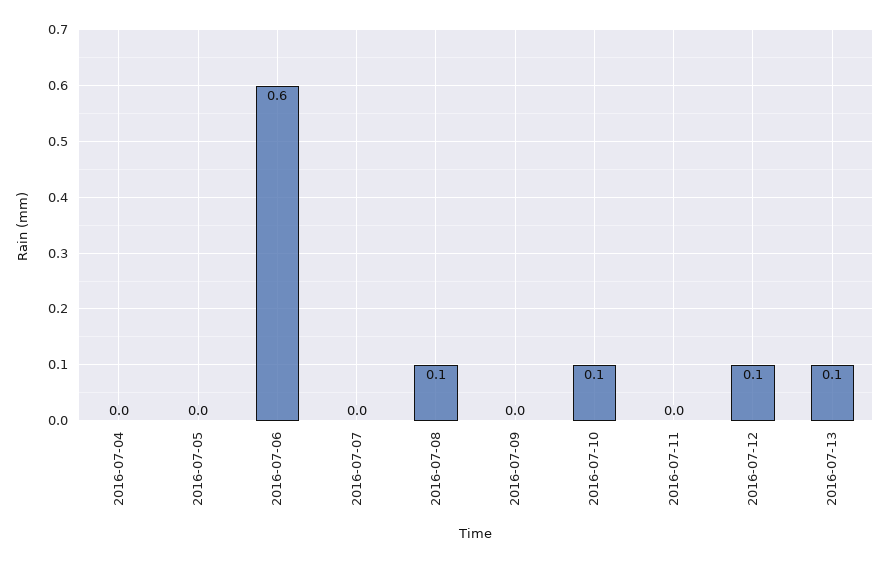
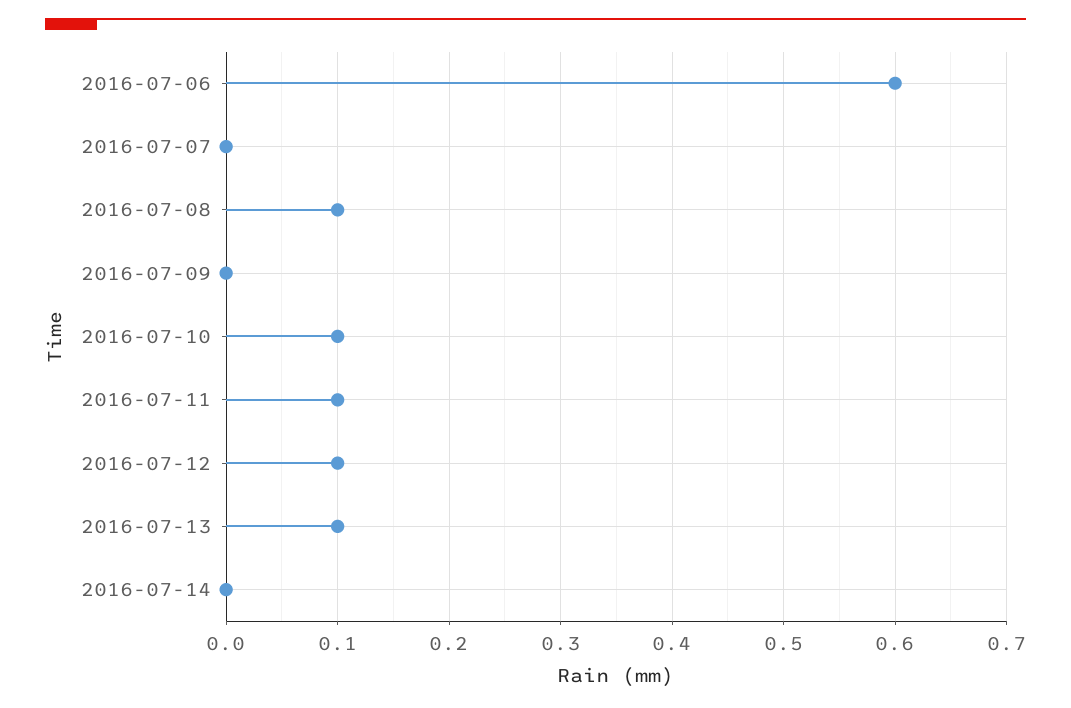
2016-07-04: 0 -> none
2016-07-05: 0 -> none
2016-07-11: 0 -> 0.1
2016-07-14: none -> 0

